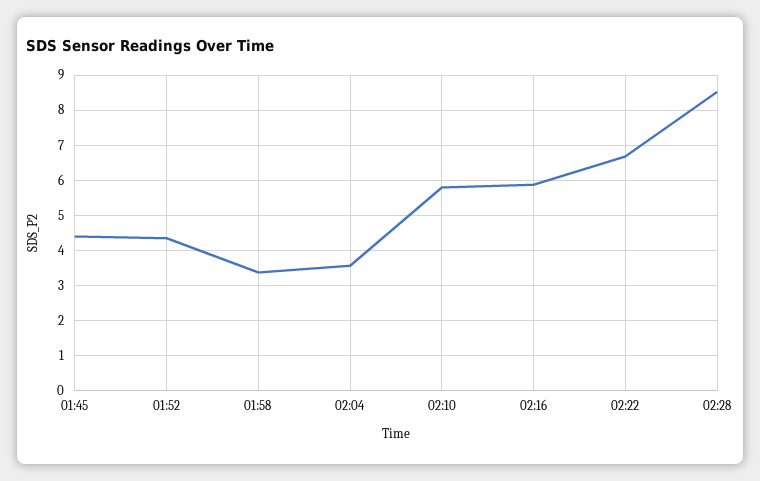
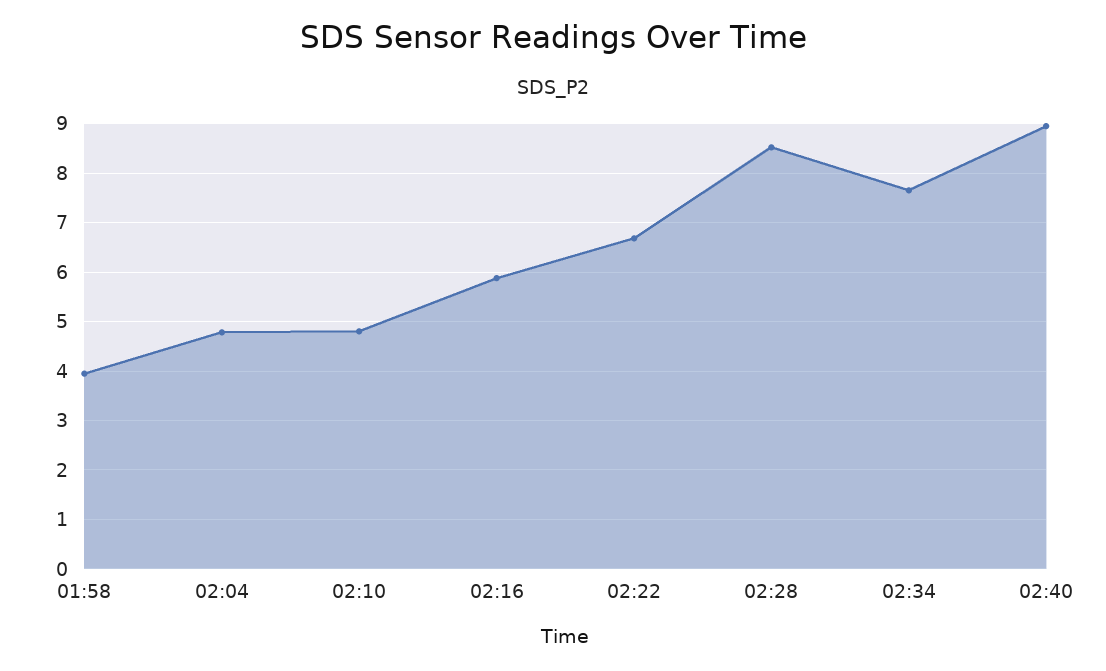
01:45: 4.4 -> none
01:52: 4.4 -> none
01:58: 3.4 -> 4
02:04: 3.6 -> 4.8
02:10: 5.8 -> 4.8
02:34: none -> 7.6
02:40: none -> 9

